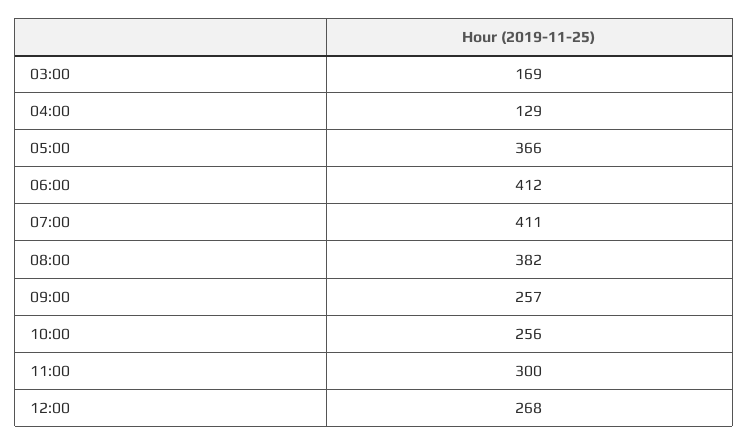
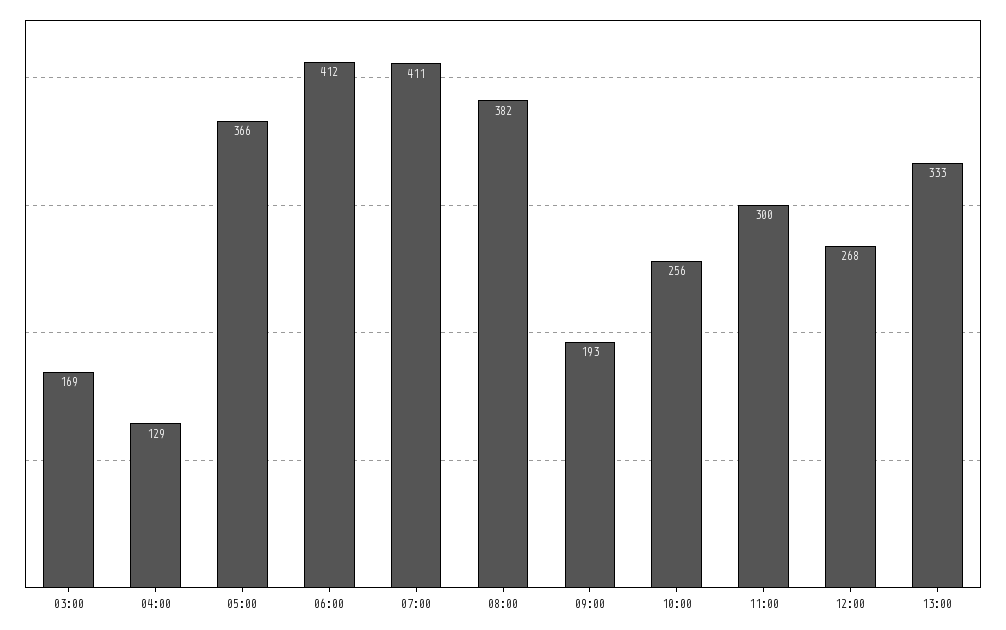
09:00: 257 -> 193
13:00: none -> 333

